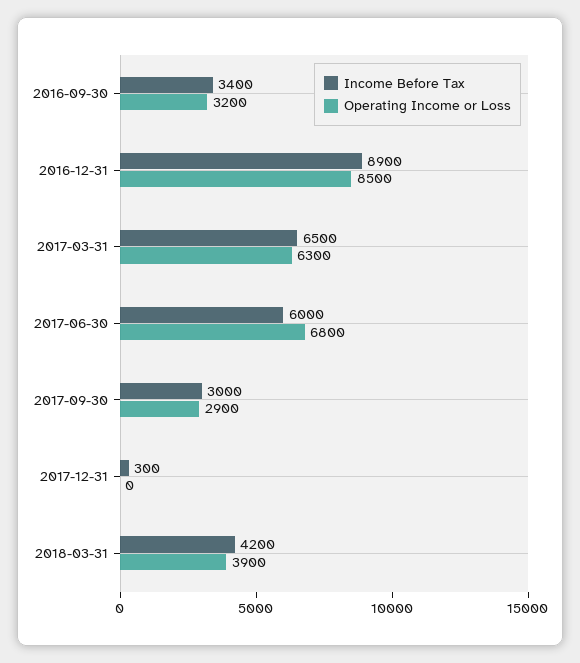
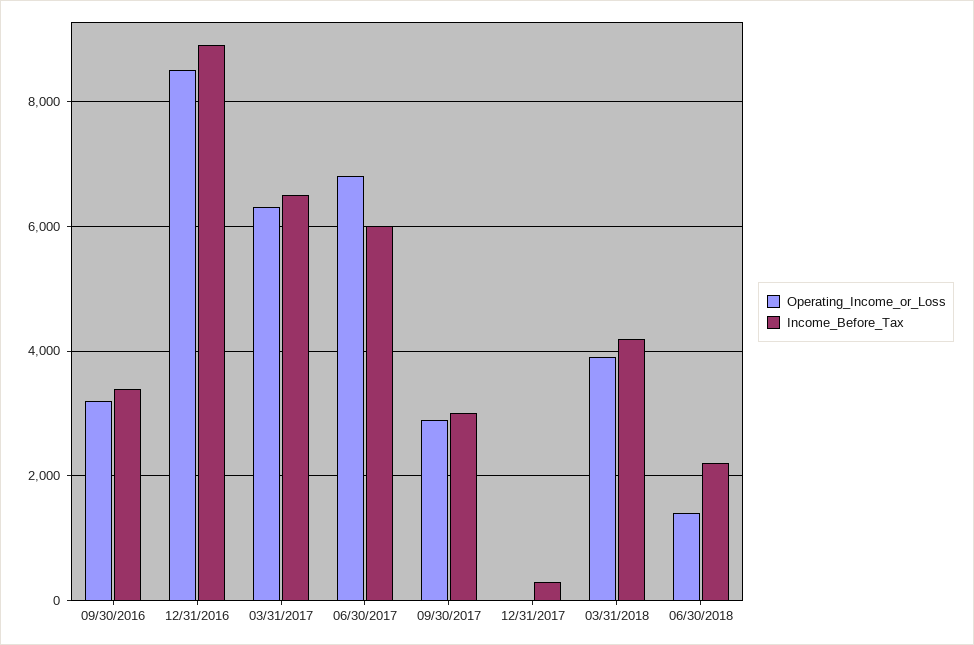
Operating Income or Loss, 06/30/2018: none -> 1400
Income Before Tax, 06/30/2018: none -> 2200

